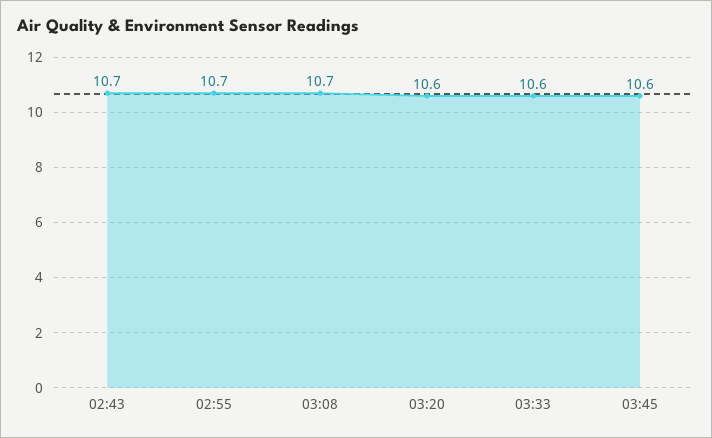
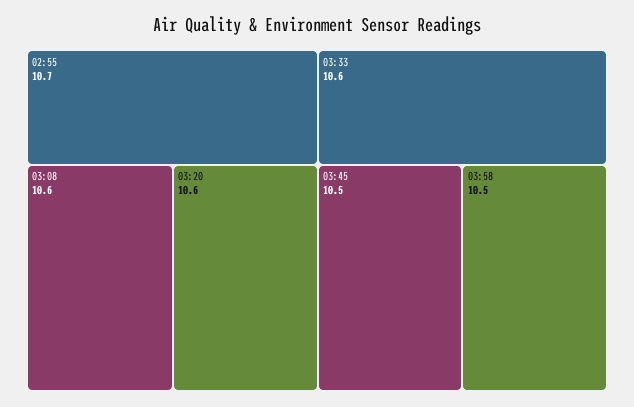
02:43: 10.7 -> none
03:08: 10.7 -> 10.6
03:45: 10.6 -> 10.5
03:58: none -> 10.5

